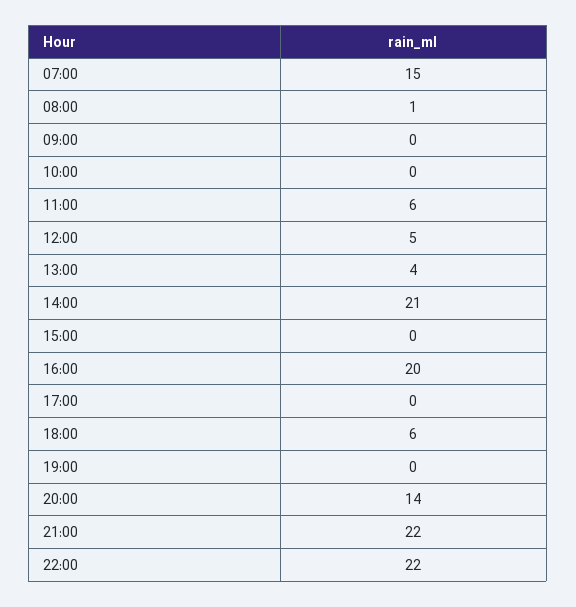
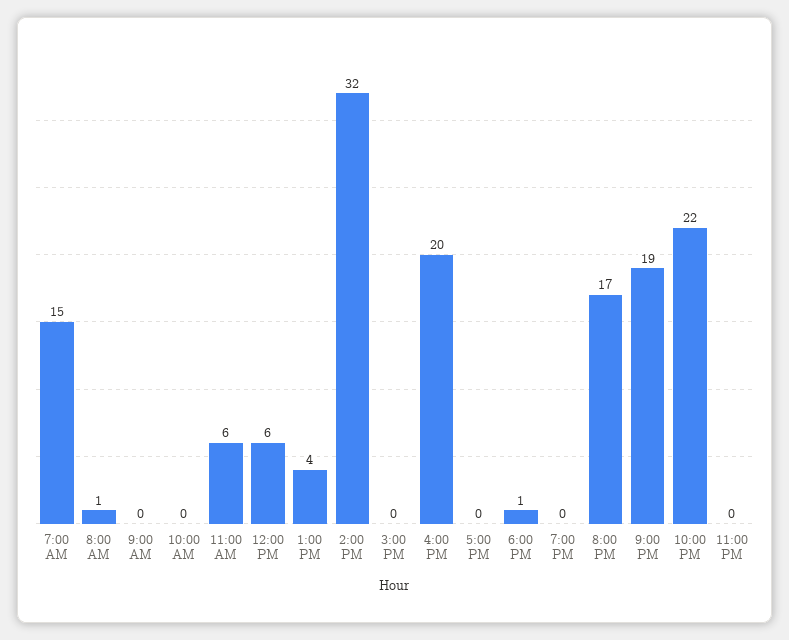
12:00: 5 -> 6
14:00: 21 -> 32
18:00: 6 -> 1
20:00: 14 -> 17
21:00: 22 -> 19
11:00 PM: none -> 0

